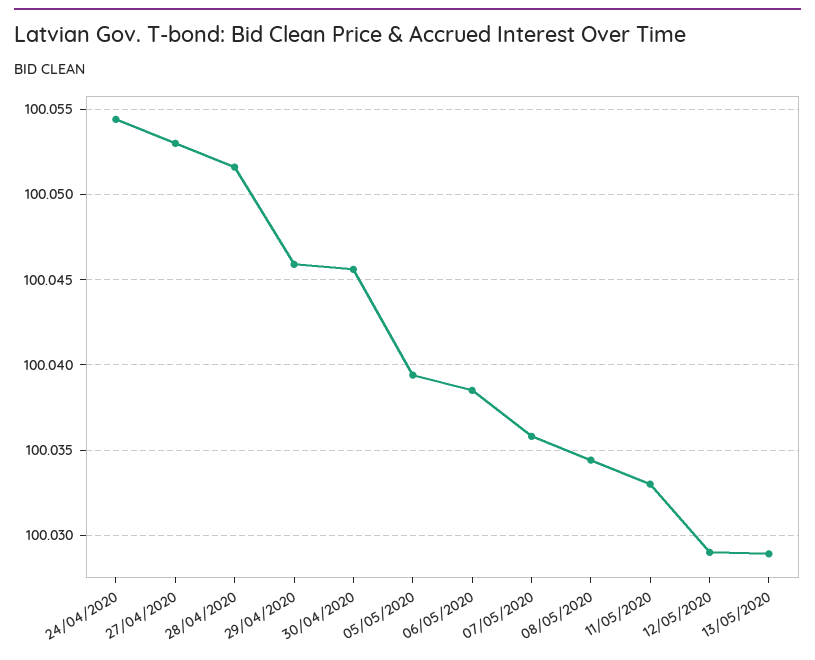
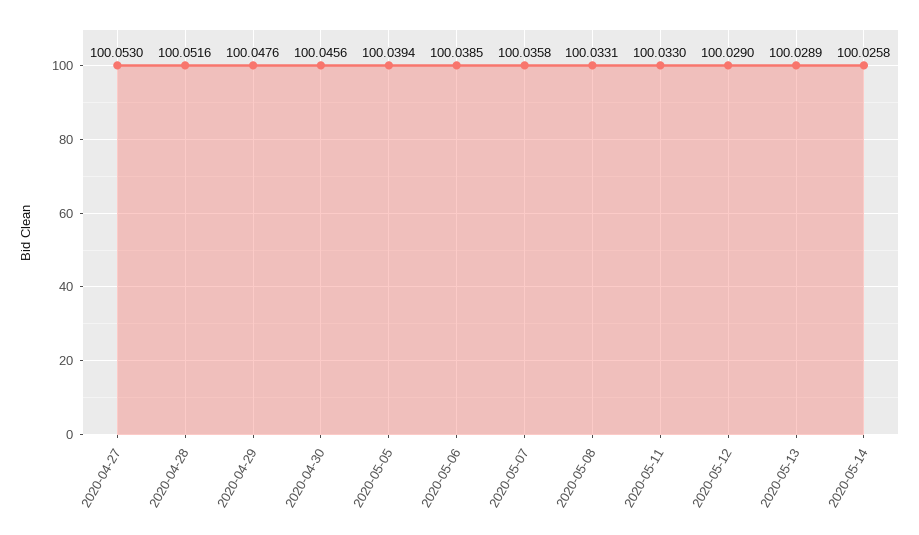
24/04/2020: 100.0545 -> none
29/04/2020: 100.046 -> 100.0476
08/05/2020: 100.0345 -> 100.0331
2020-05-14: none -> 100.0258

